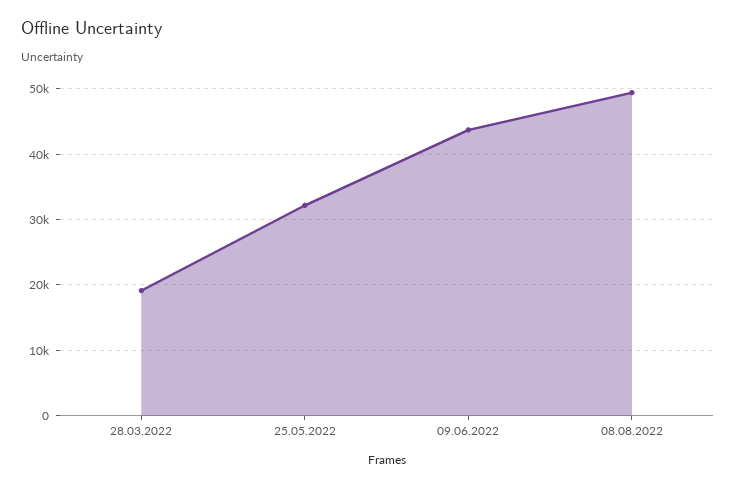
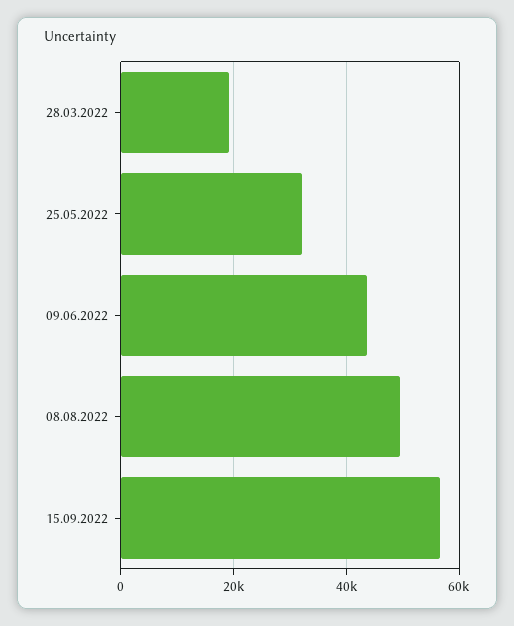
15.09.2022: none -> 56000

